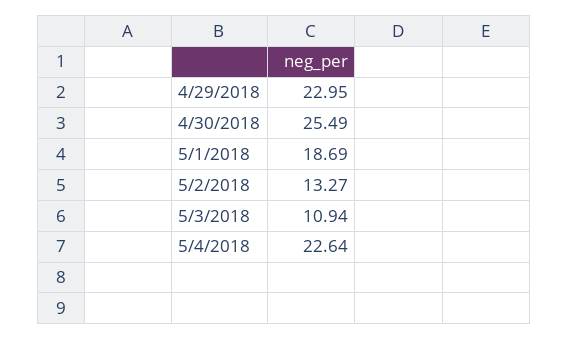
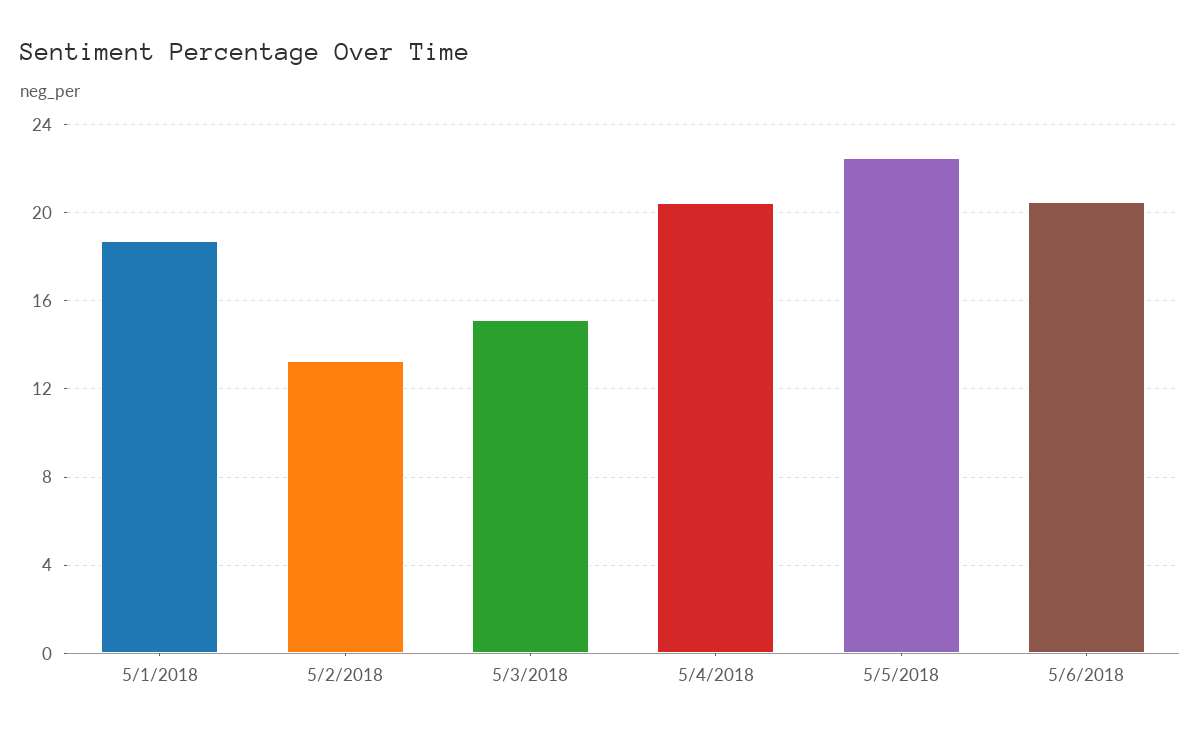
4/29/2018: 22.95 -> none
4/30/2018: 25.49 -> none
5/3/2018: 10.94 -> 15
5/4/2018: 22.64 -> 20.5
5/5/2018: none -> 22.5
5/6/2018: none -> 20.5

